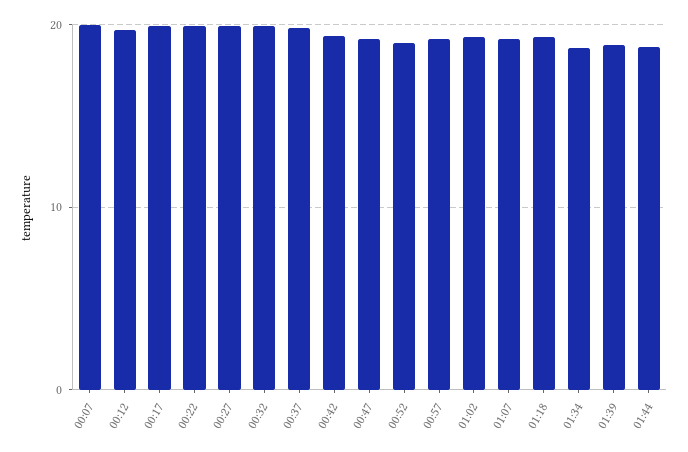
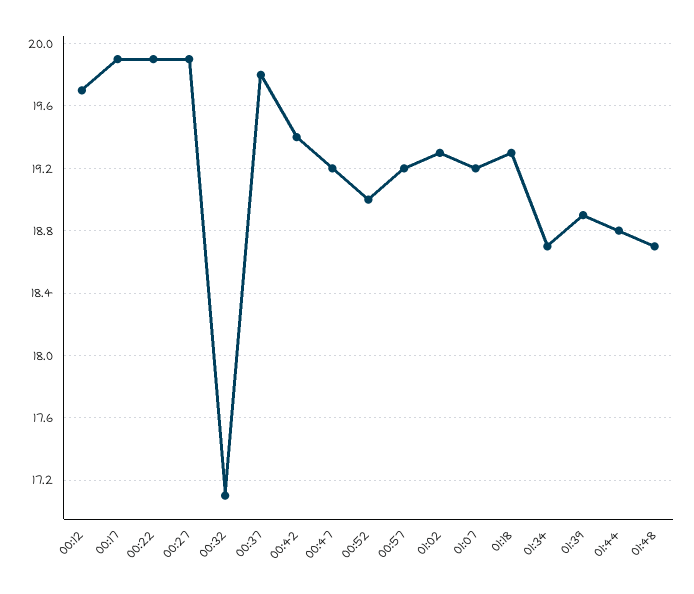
00:07: 20 -> none
00:32: 20 -> 17.1
01:48: none -> 18.7

